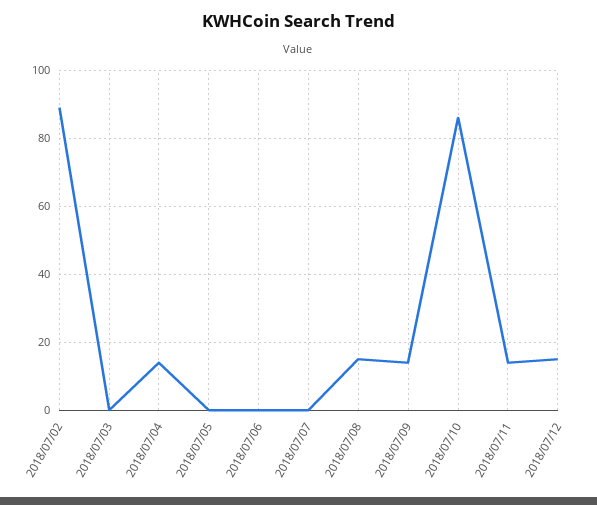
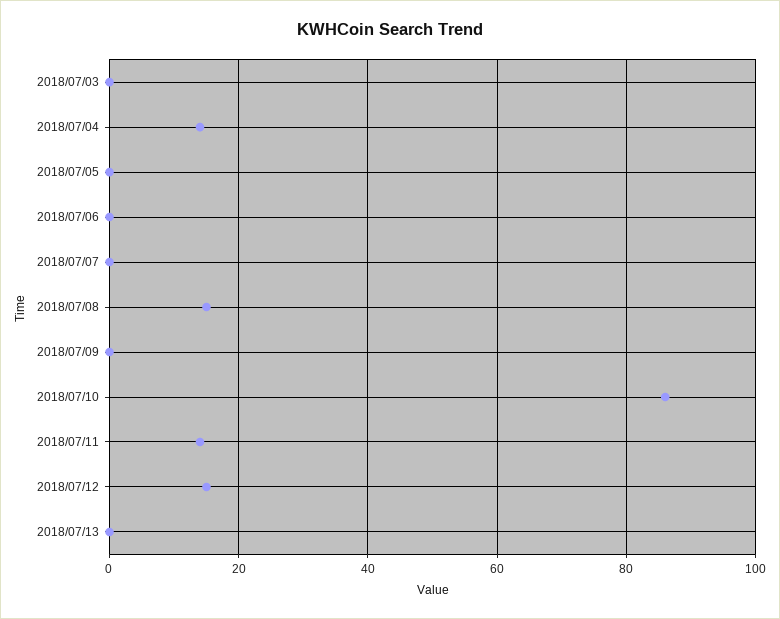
2018/07/02: 90 -> none
2018/07/09: 15 -> 0
2018/07/13: none -> 0

